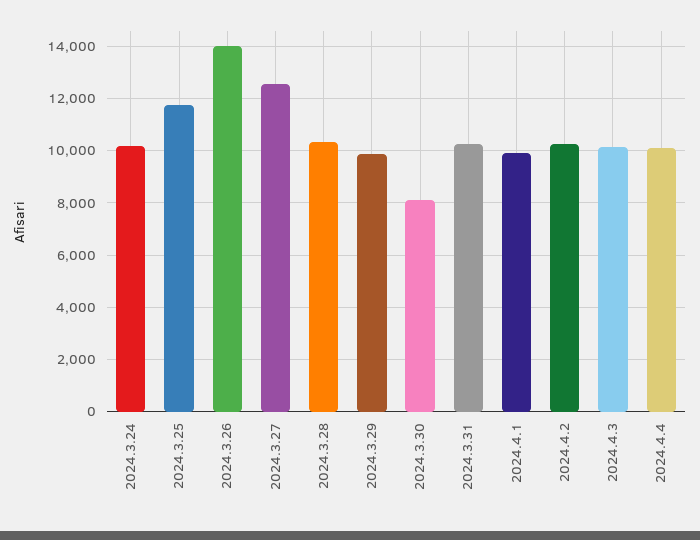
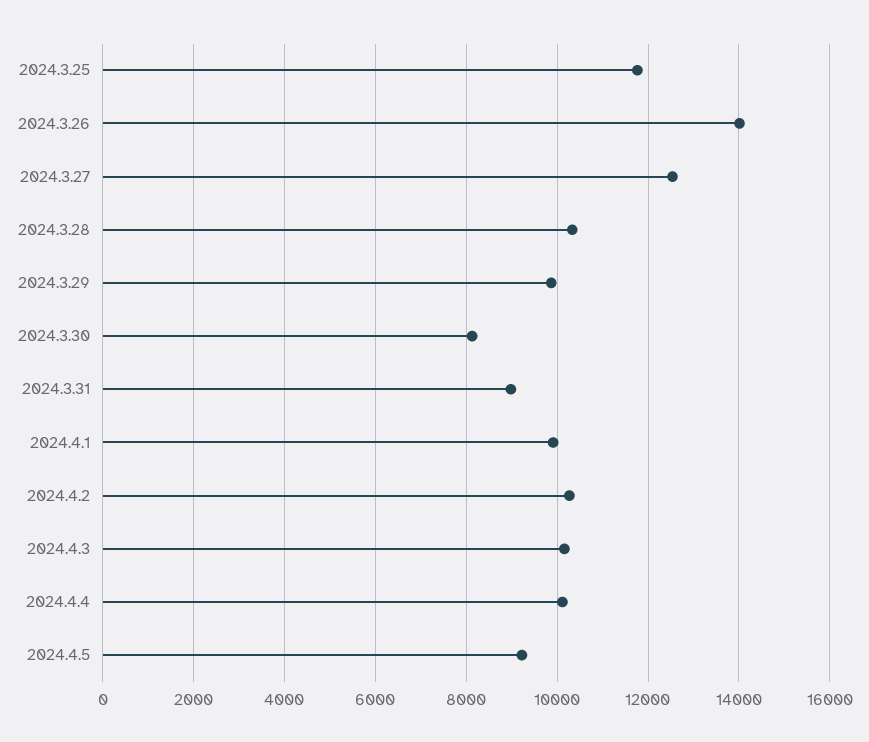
2024.3.24: 10250 -> none
2024.3.31: 10250 -> 9000
2024.4.5: none -> 9200

